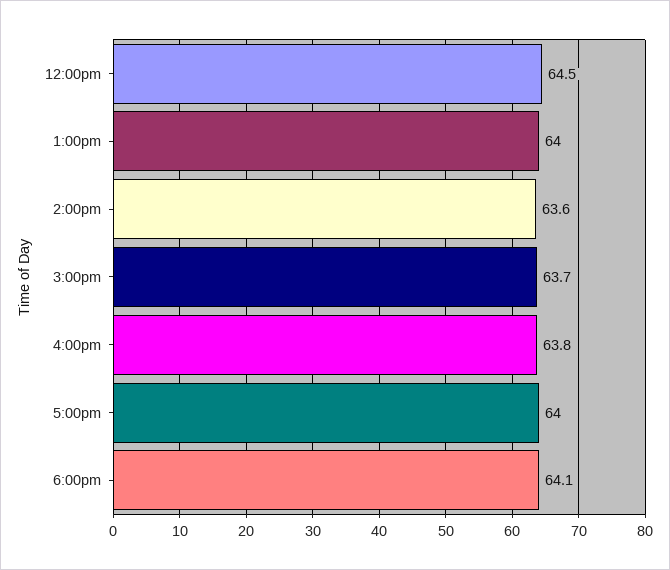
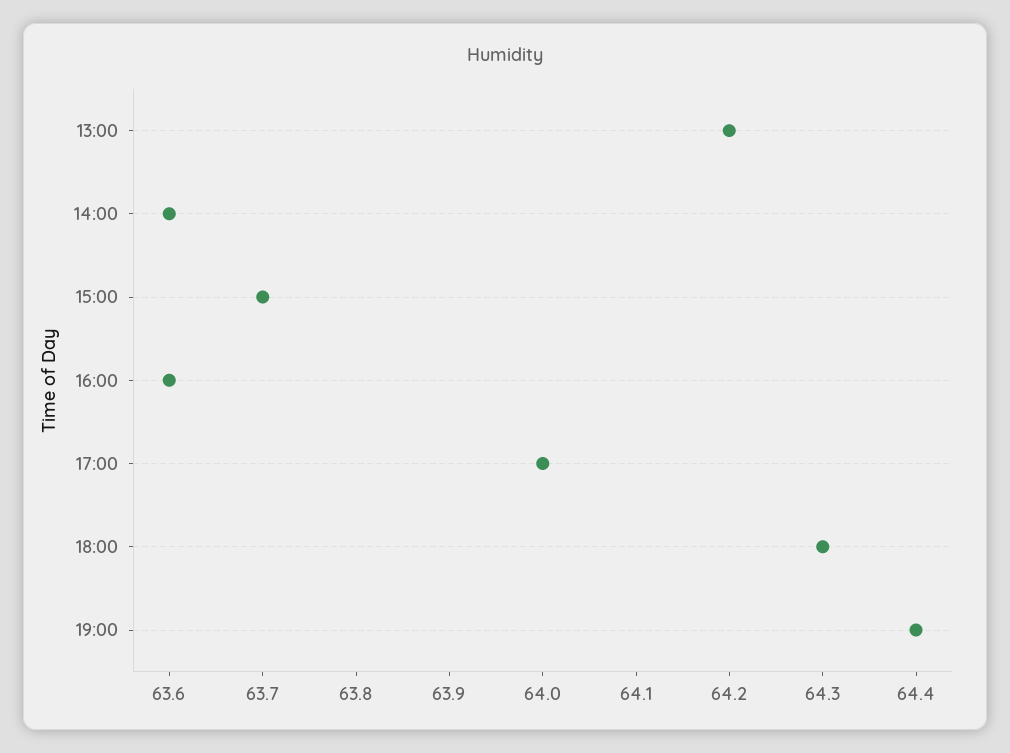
12:00pm: 64.5 -> none
1:00pm: 64 -> 64.2
4:00pm: 63.8 -> 63.6
6:00pm: 64.1 -> 64.3
19:00: none -> 64.4

